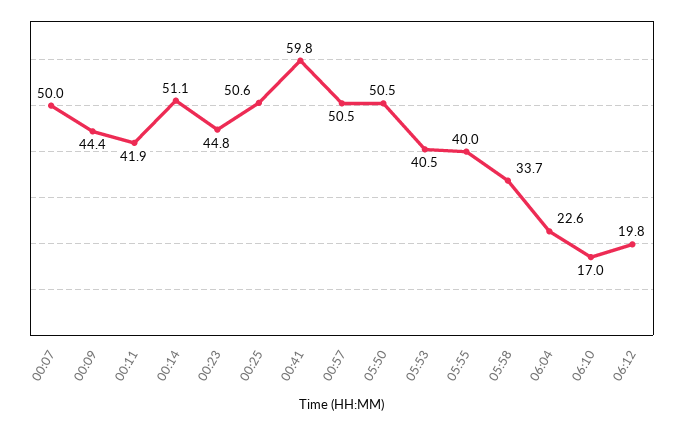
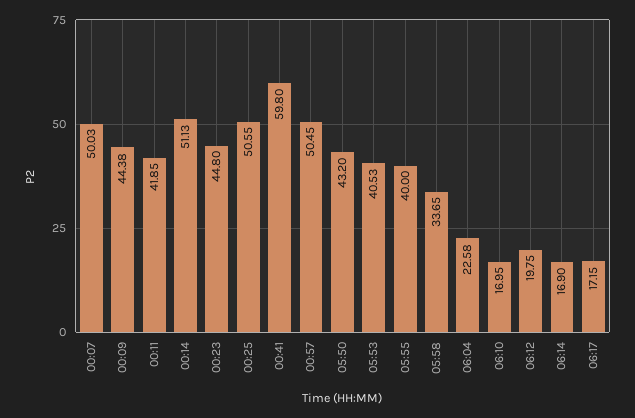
05:50: 50.5 -> 43.2
06:14: none -> 16.9
06:17: none -> 17.15

